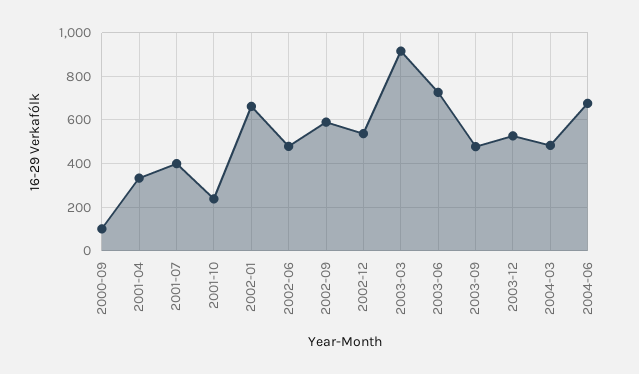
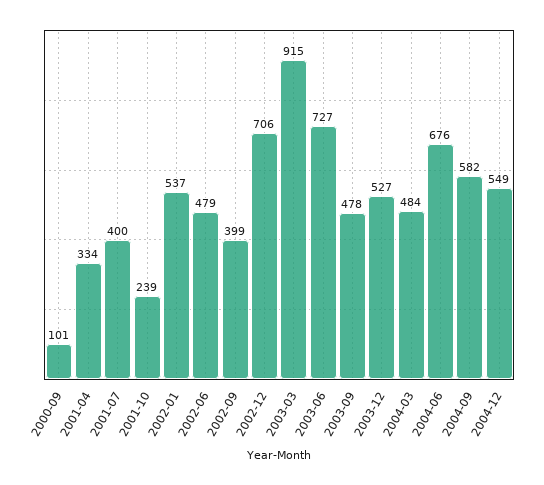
2002-01: 650 -> 537
2002-09: 600 -> 399
2002-12: 550 -> 706
2004-09: none -> 582
2004-12: none -> 549

